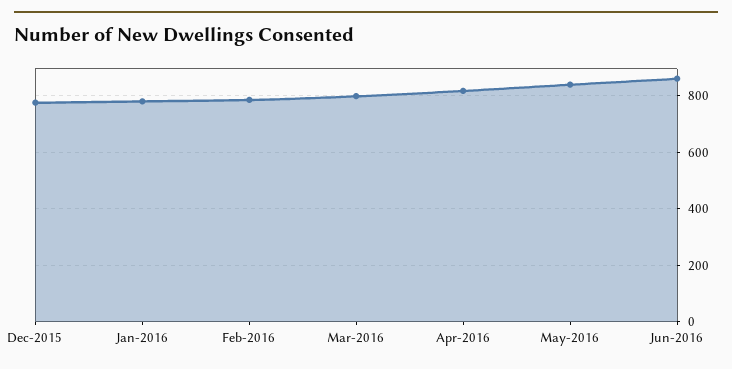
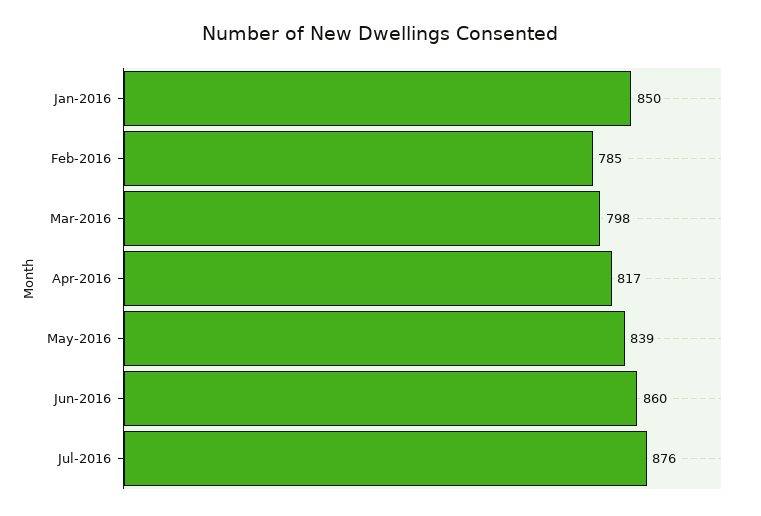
Dec-2015: 775 -> none
Jan-2016: 775 -> 850
Jul-2016: none -> 876

